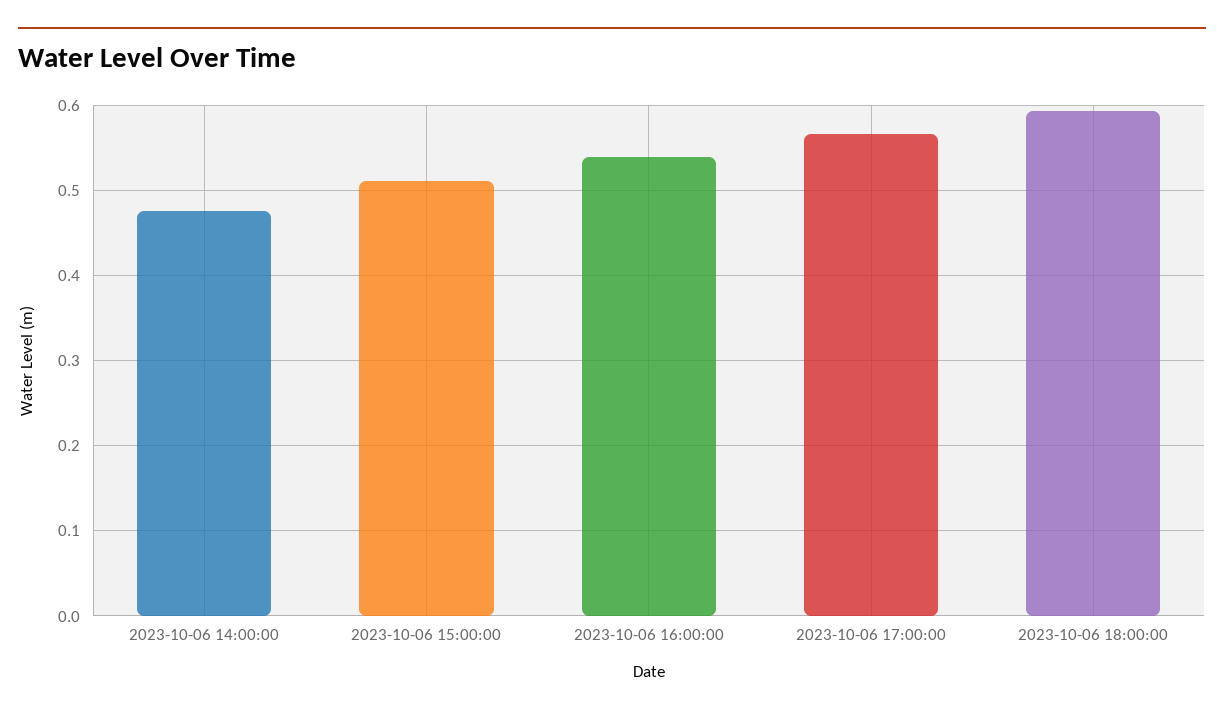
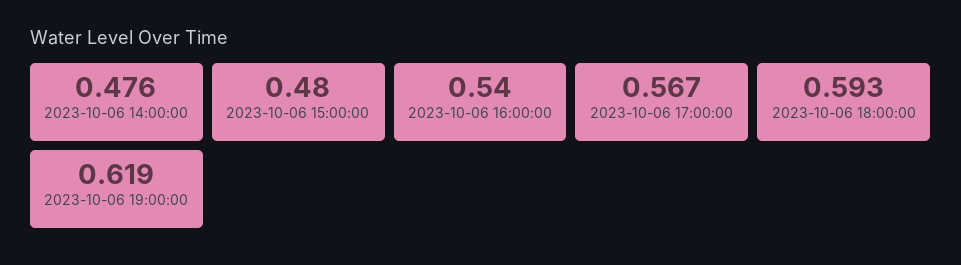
2023-10-06 15:00:00: 0.51 -> 0.48
2023-10-06 19:00:00: none -> 0.619

